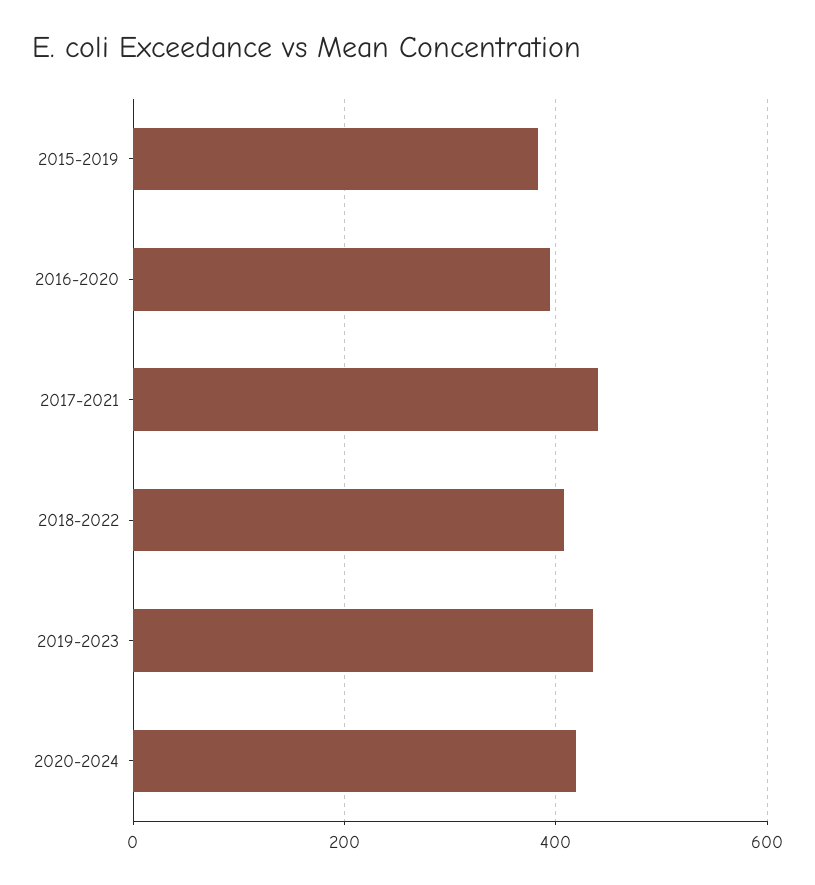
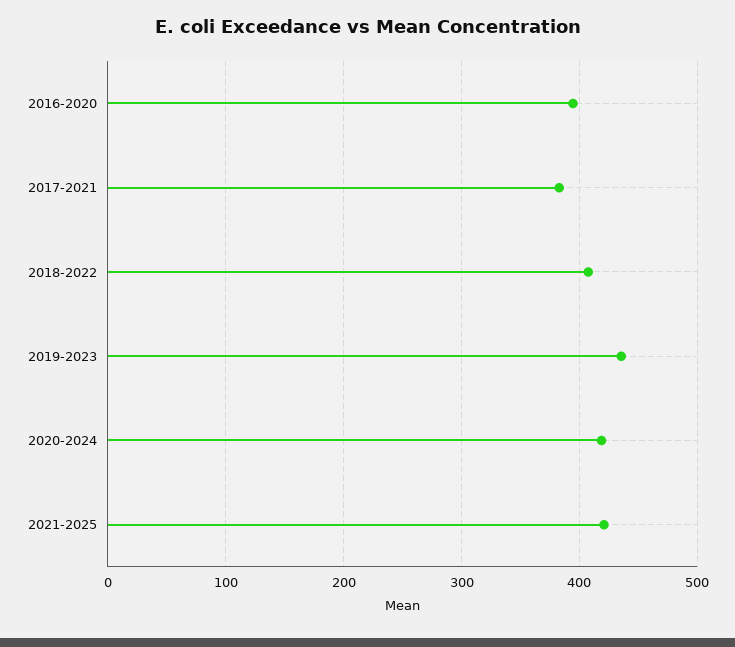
2015-2019: 380 -> none
2017-2021: 440 -> 380
2021-2025: none -> 420

